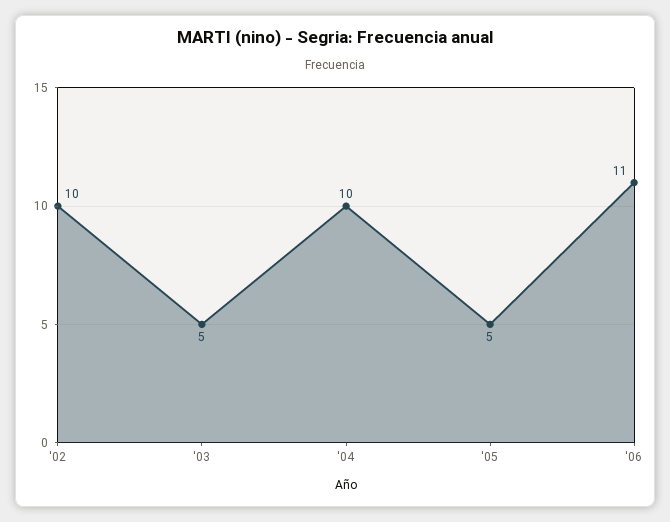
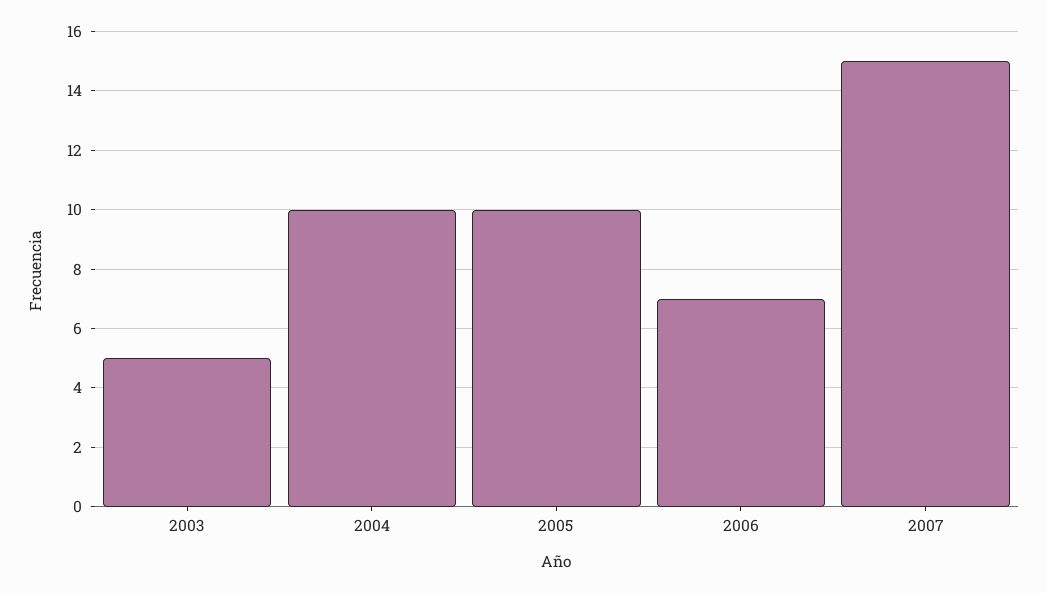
'02: 10 -> none
'05: 5 -> 10
'06: 11 -> 7
2007: none -> 15

